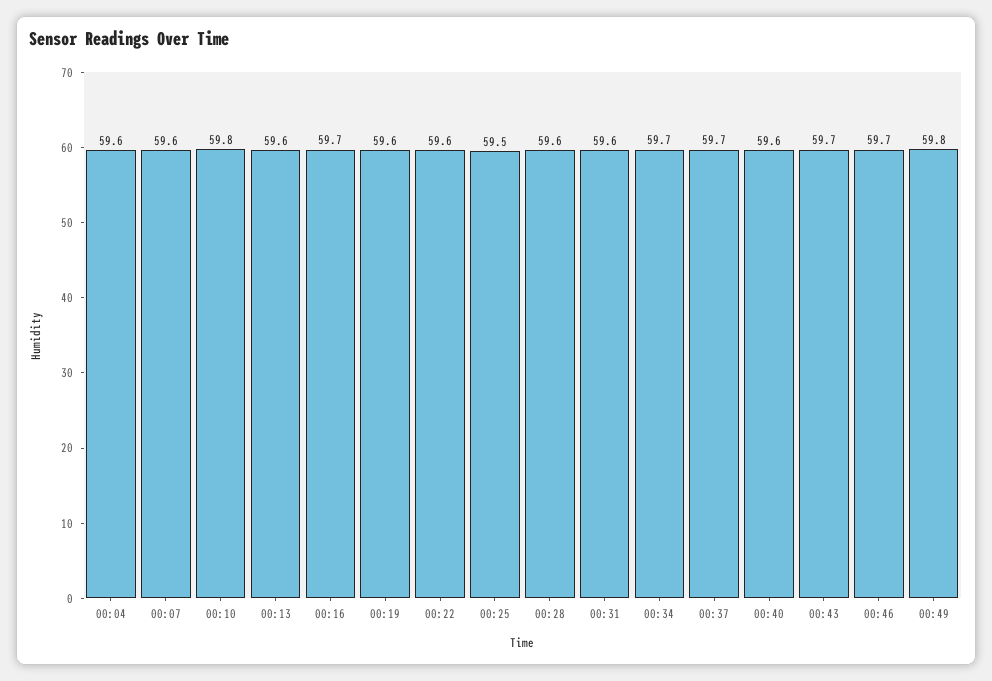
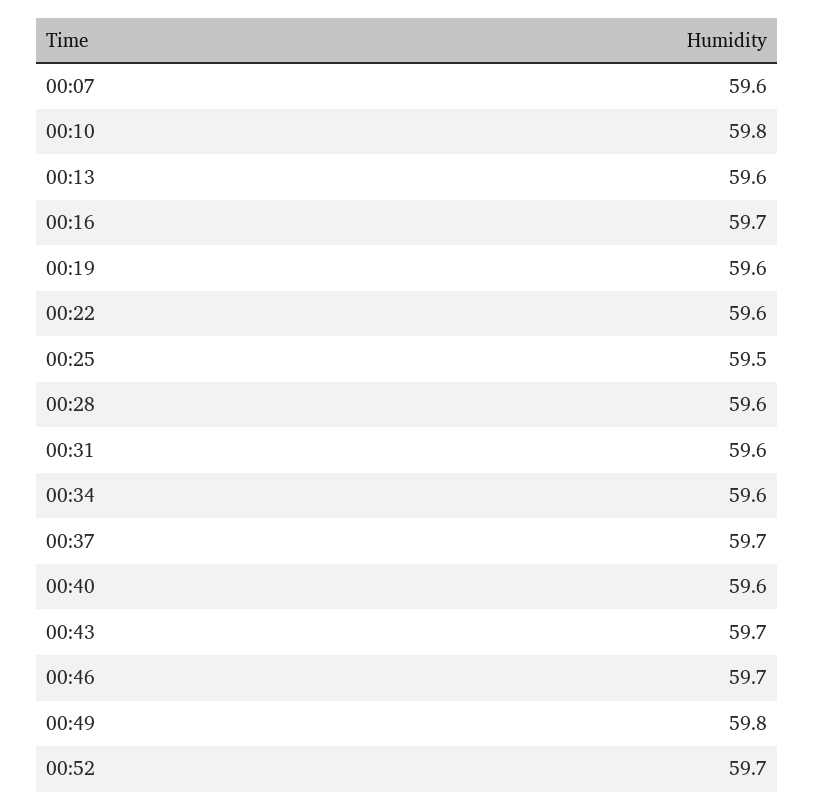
00:04: 59.6 -> none
00:34: 59.7 -> 59.6
00:52: none -> 59.7

